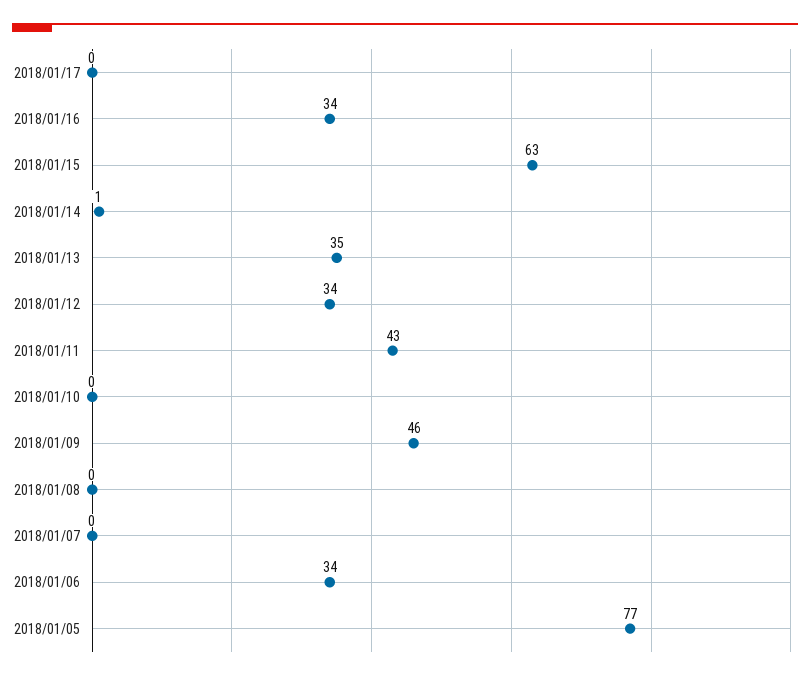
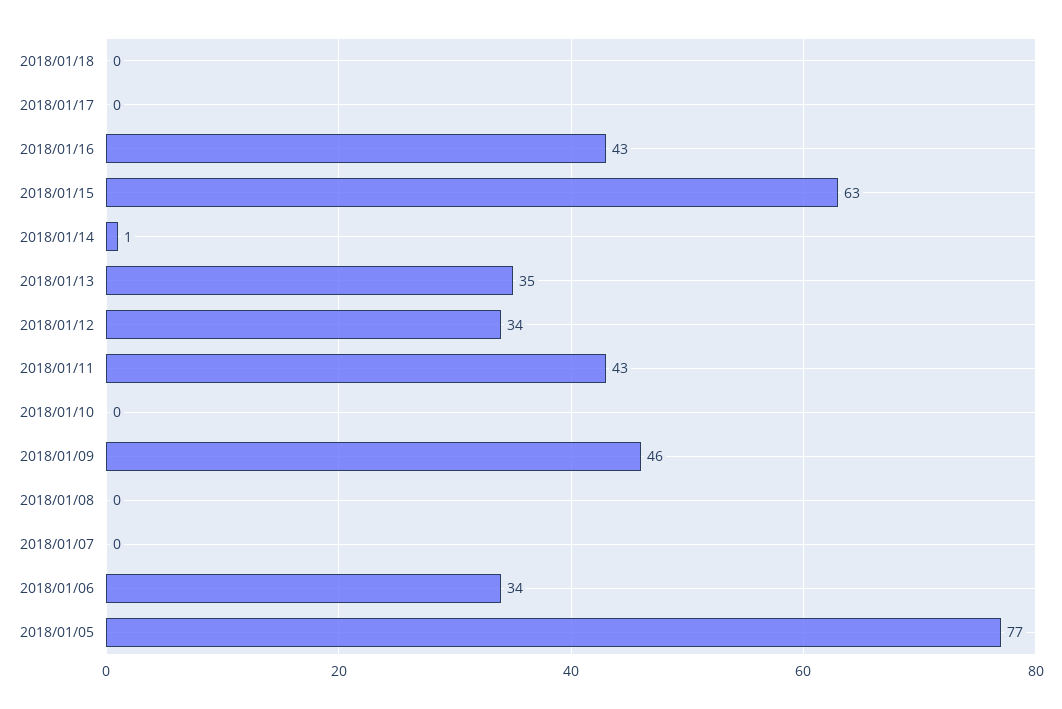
2018/01/16: 34 -> 43
2018/01/18: none -> 0

